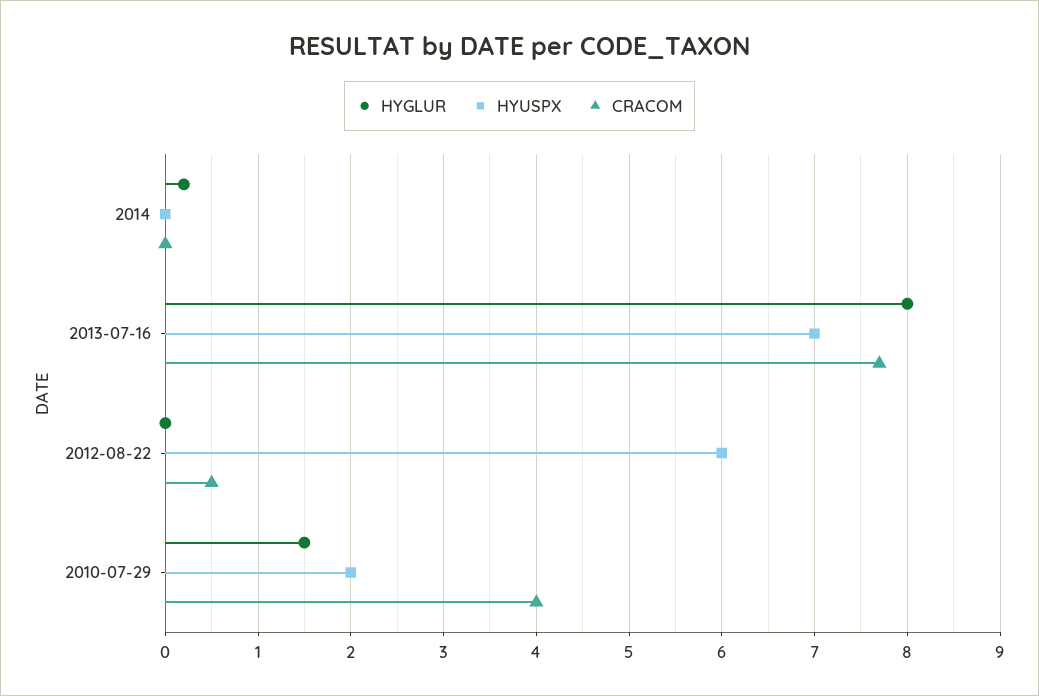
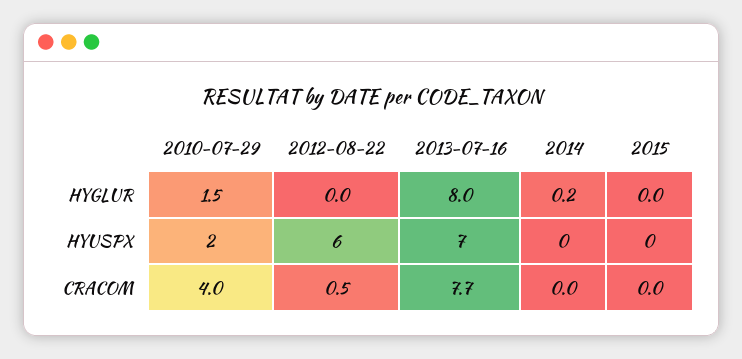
HYGLUR, 2015: none -> 0
HYUSPX, 2015: none -> 0
CRACOM, 2015: none -> 0

